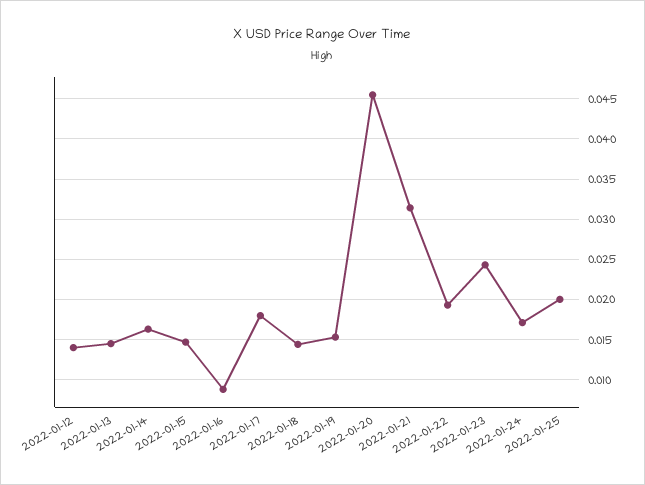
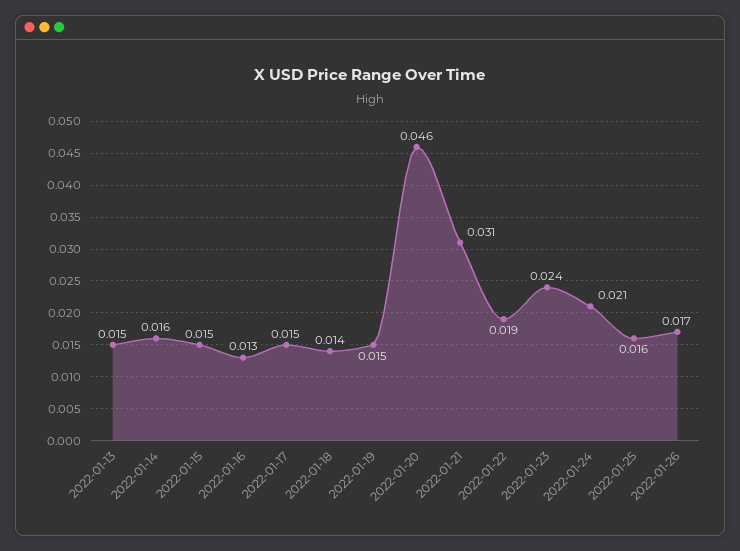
2022-01-12: 0.014 -> none
2022-01-16: 0.009 -> 0.013
2022-01-17: 0.018 -> 0.015
2022-01-24: 0.017 -> 0.021
2022-01-25: 0.02 -> 0.016
2022-01-26: none -> 0.017

